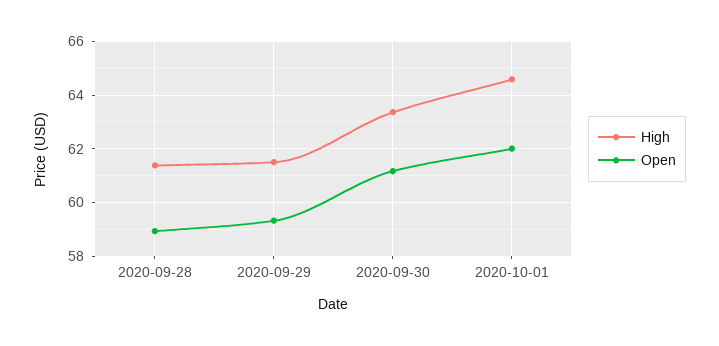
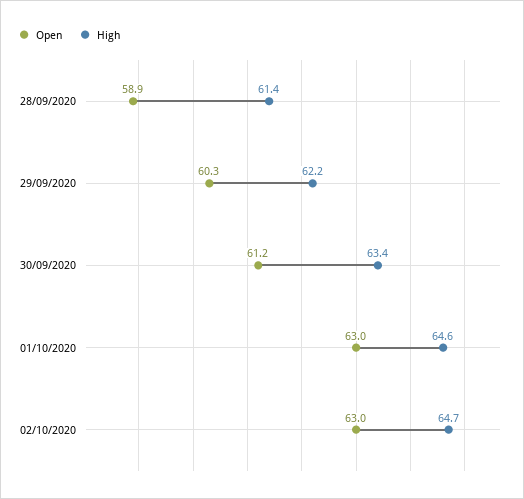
High, 2020-09-29: 61.5 -> 62.2
Open, 2020-09-29: 59.25 -> 60.3
Open, 2020-10-01: 62 -> 63
Open, 02/10/2020: none -> 63
High, 02/10/2020: none -> 64.7

